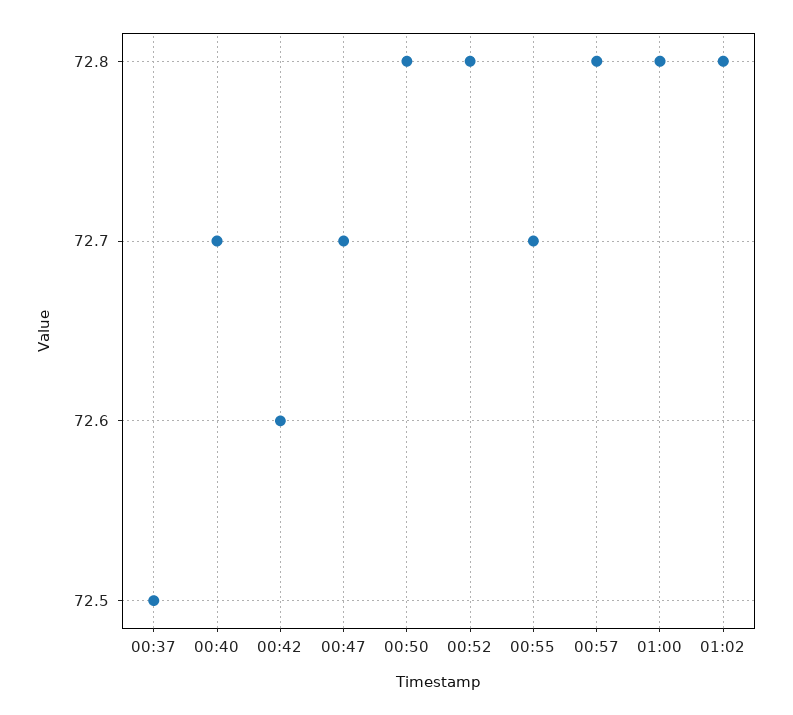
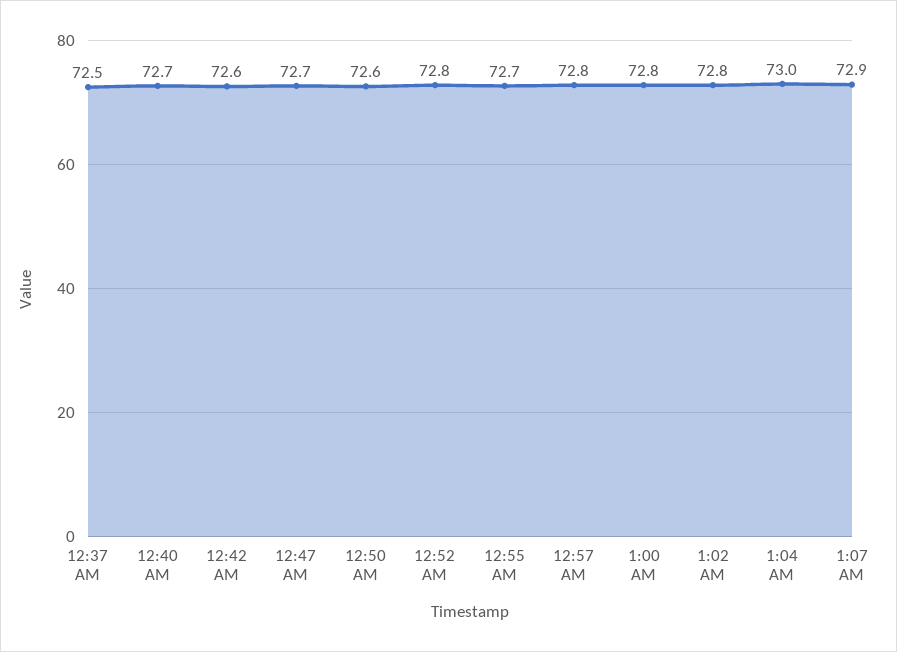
00:50: 72.8 -> 72.6
1:04 AM: none -> 73
1:07 AM: none -> 72.9

